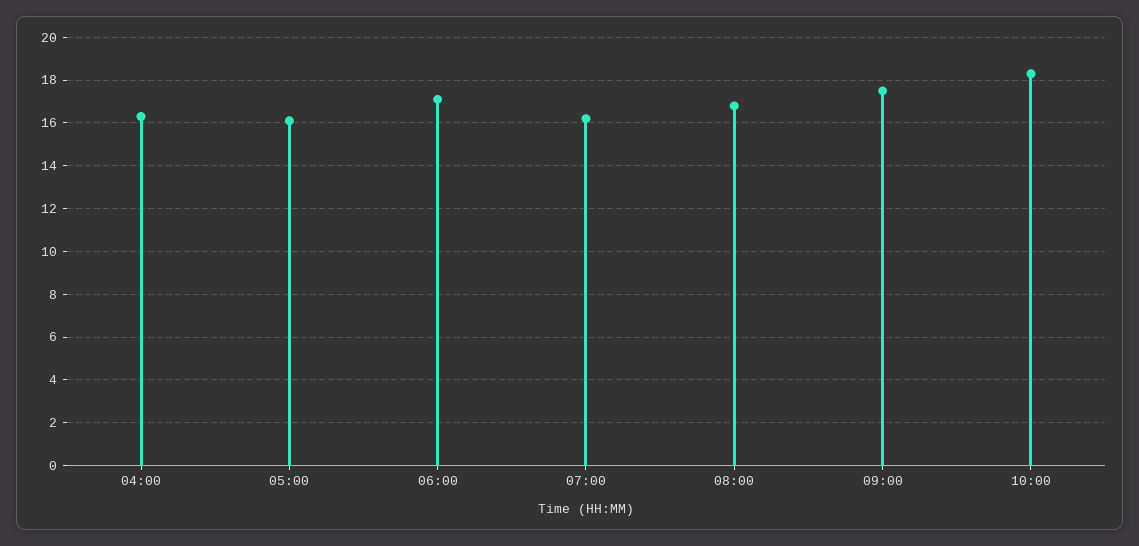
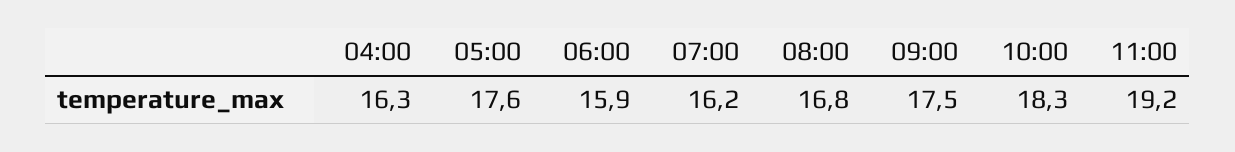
05:00: 16 -> 17.6
06:00: 17 -> 15.9
11:00: none -> 19.2

